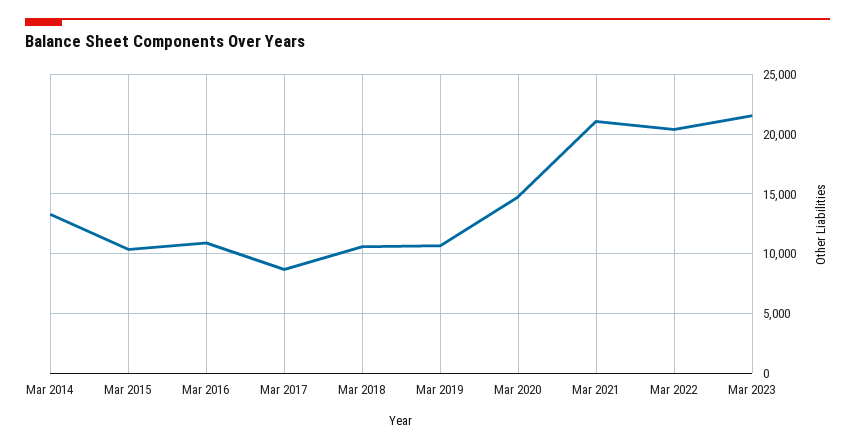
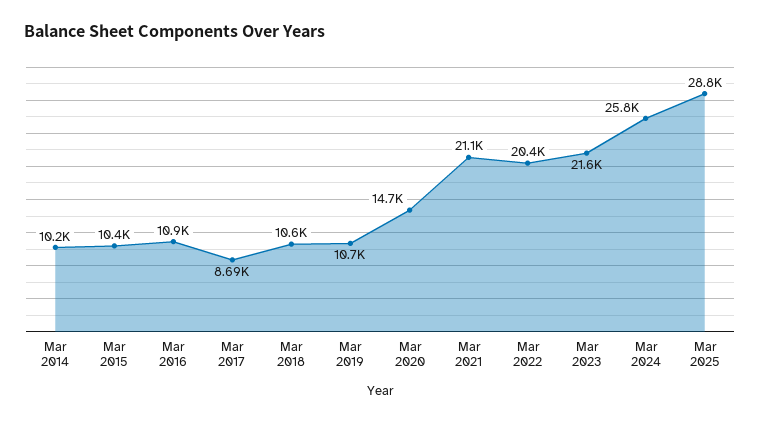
Mar 2014: 13000 -> 10200
Mar 2024: none -> 25800
Mar 2025: none -> 28800

